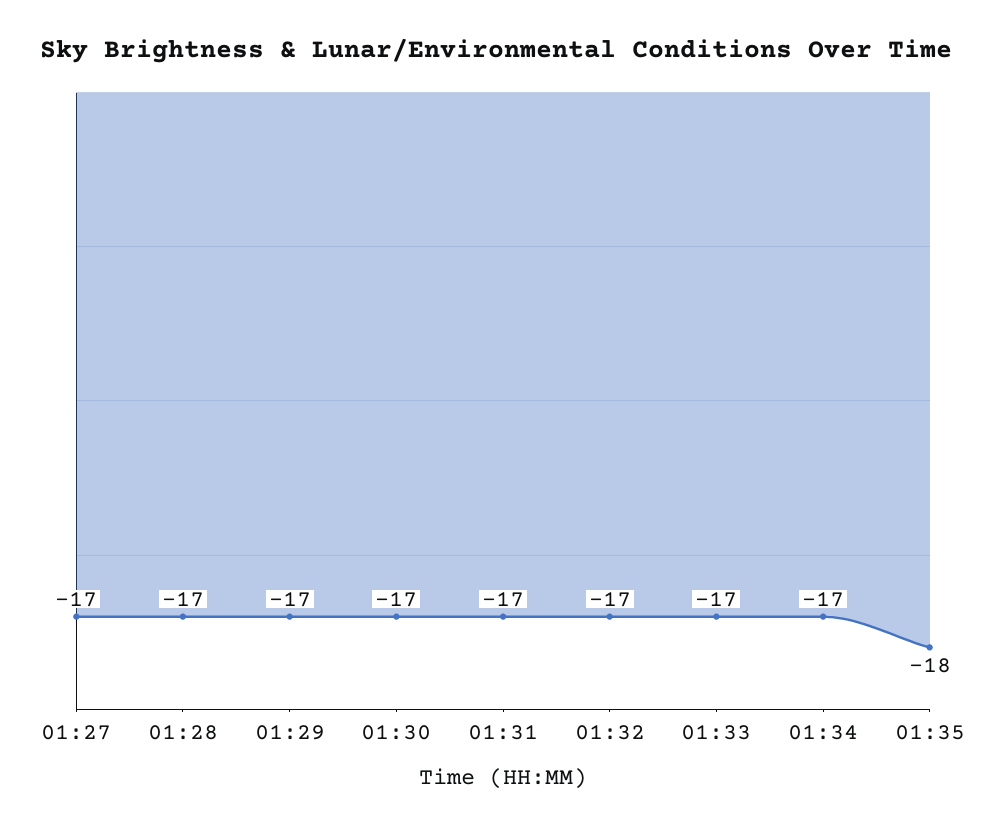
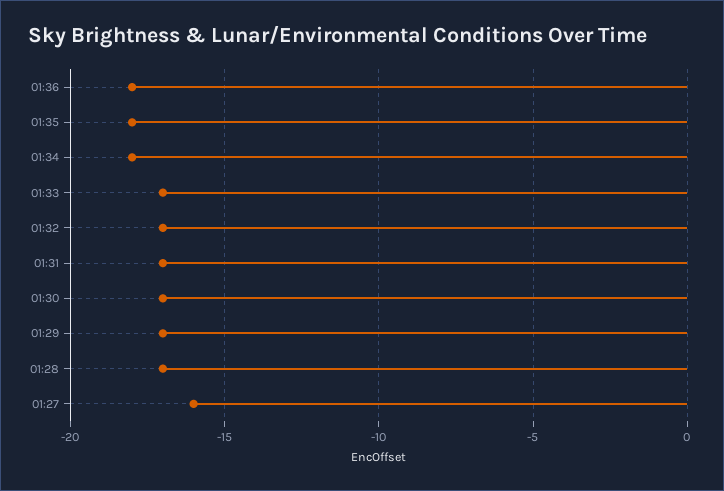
01:27: -17 -> -16
01:34: -17 -> -18
01:36: none -> -18

